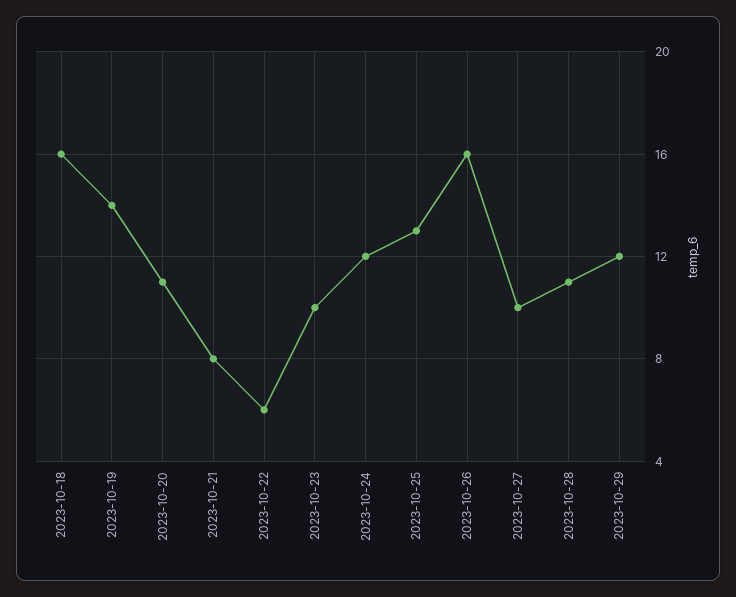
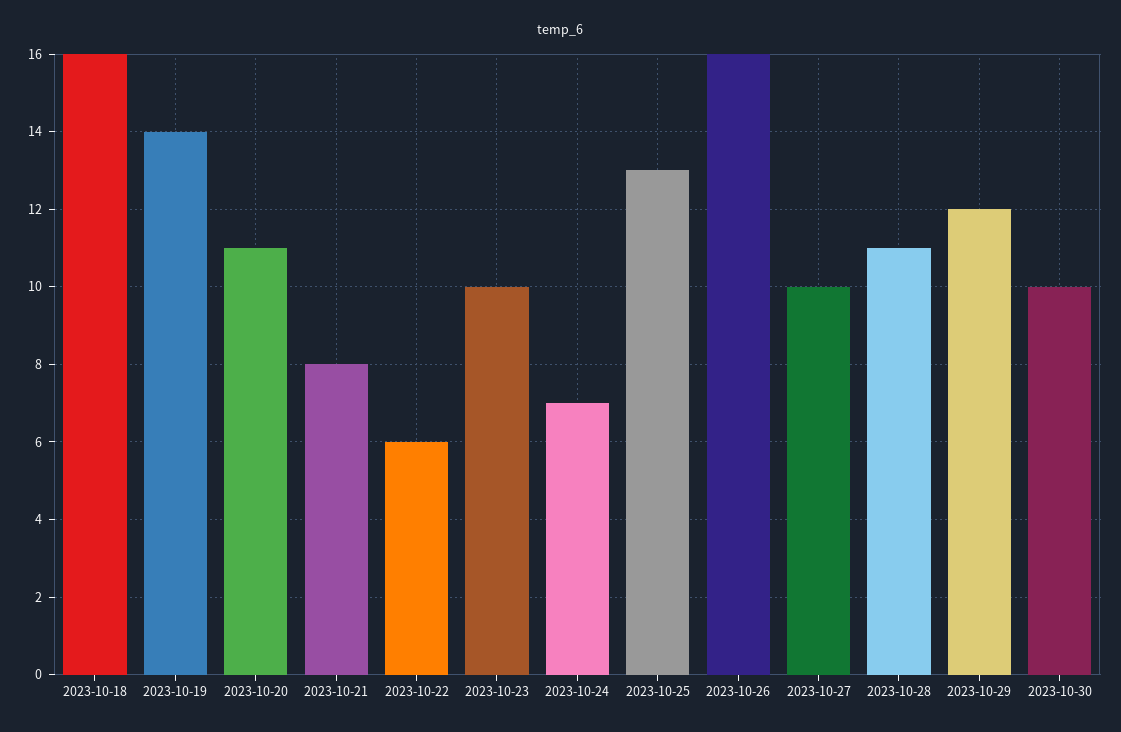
2023-10-24: 12 -> 7
2023-10-30: none -> 10

